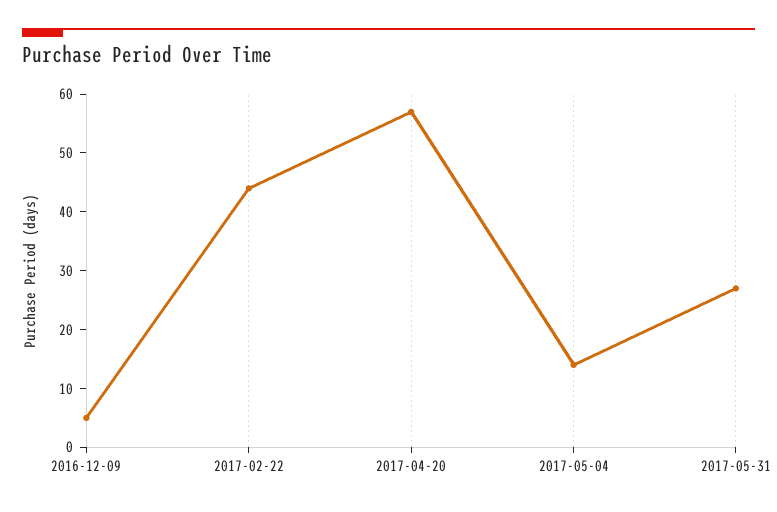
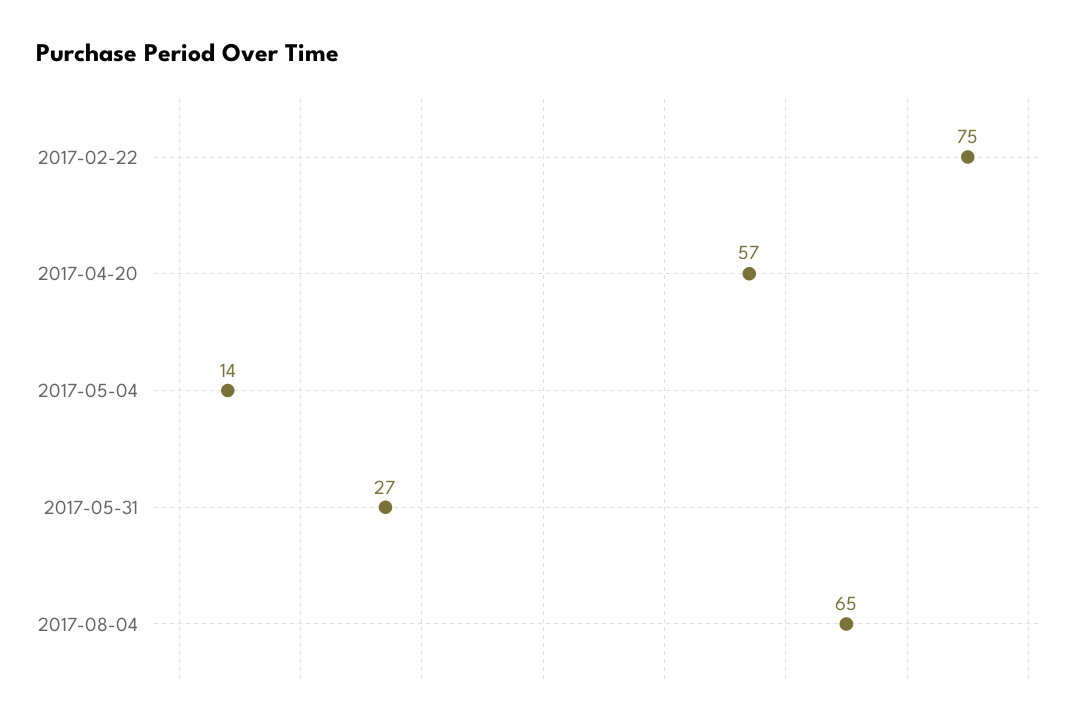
2016-12-09: 5 -> none
2017-02-22: 45 -> 75
2017-08-04: none -> 65

